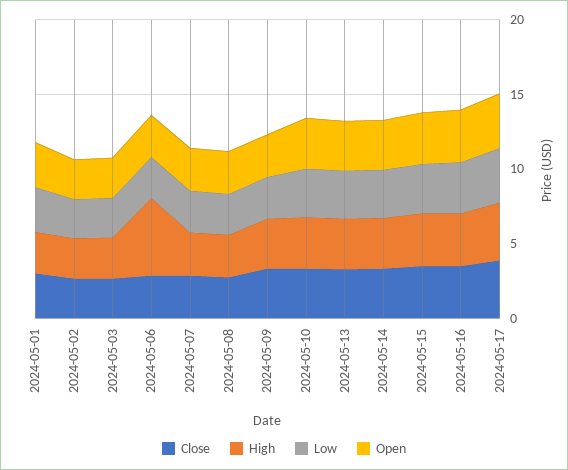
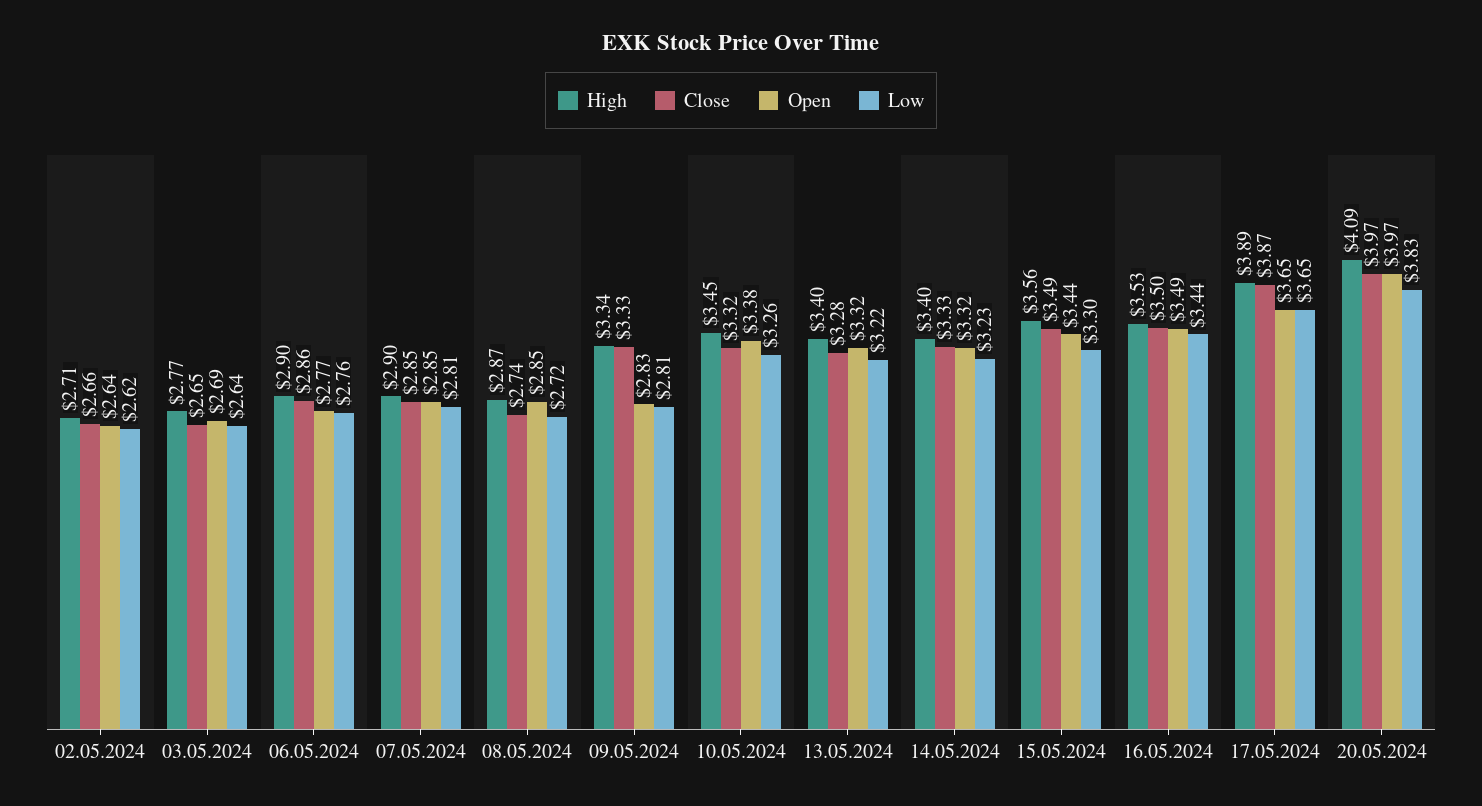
Close, 2024-05-01: 3 -> none
High, 2024-05-01: 3 -> none
Low, 2024-05-01: 3 -> none
Open, 2024-05-01: 3 -> none
High, 2024-05-06: 5 -> 2.9
High, 20.05.2024: none -> 4.09
Close, 20.05.2024: none -> 3.97
Open, 20.05.2024: none -> 3.97
Low, 20.05.2024: none -> 3.83

